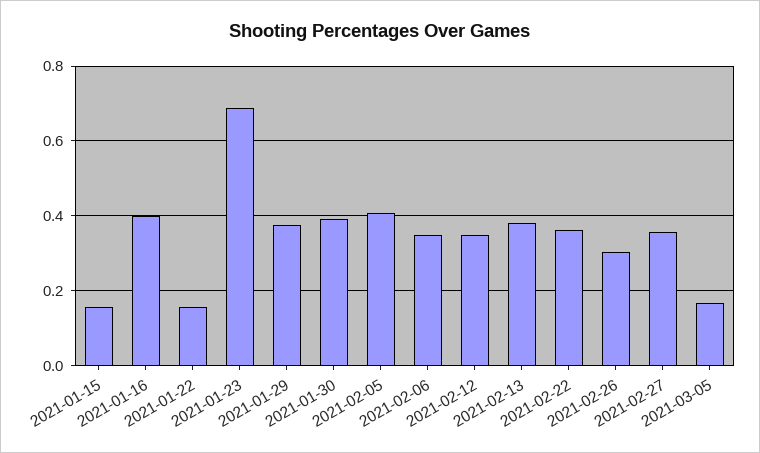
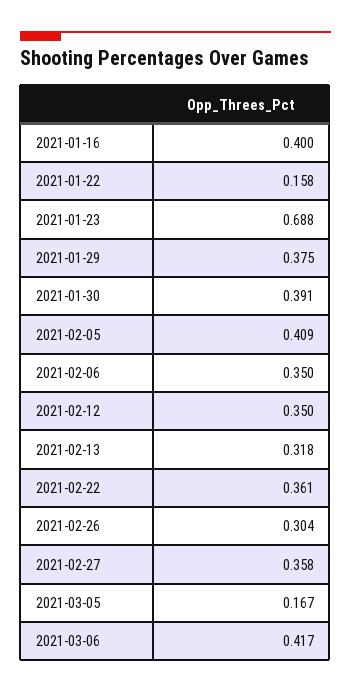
2021-01-15: 0.16 -> none
2021-02-13: 0.38 -> 0.318
2021-03-06: none -> 0.417

